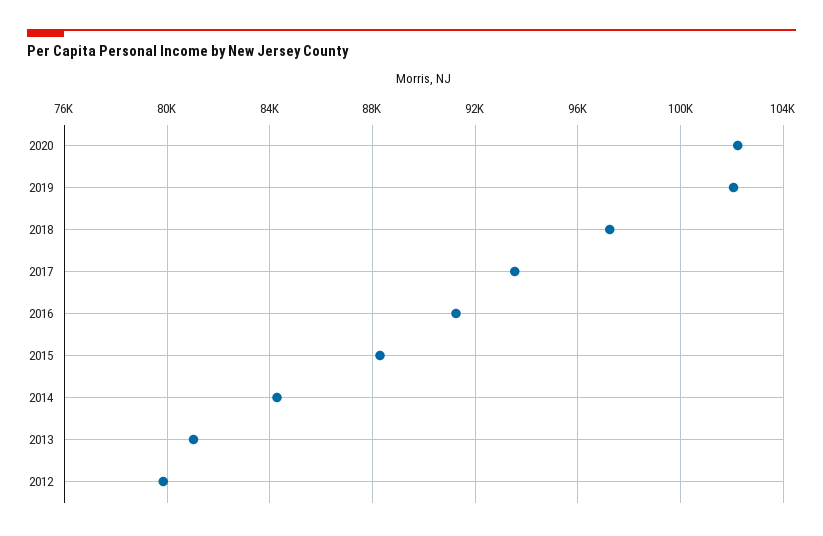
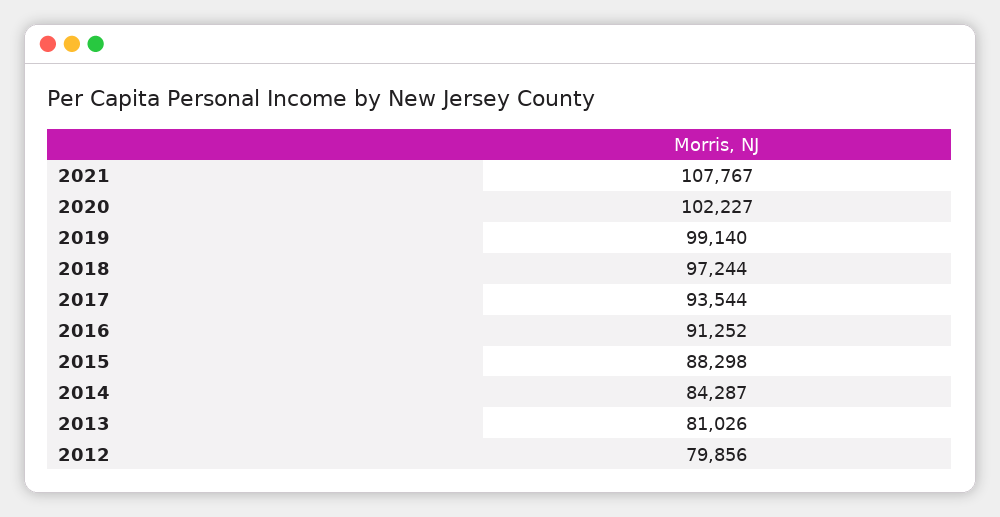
2019: 102000 -> 99140
2021: none -> 107767

